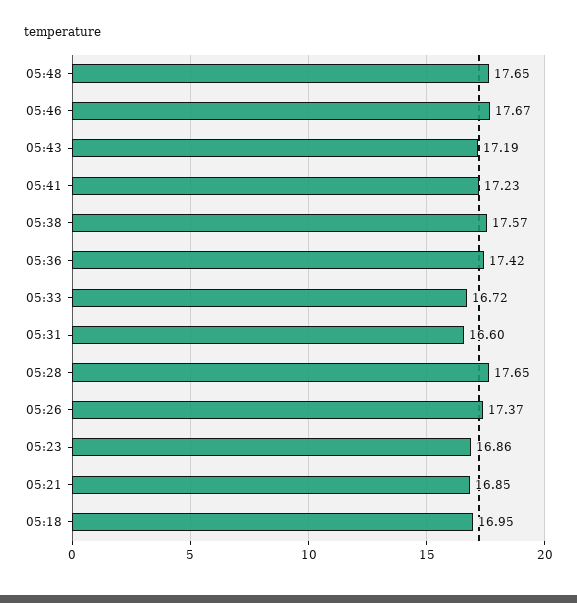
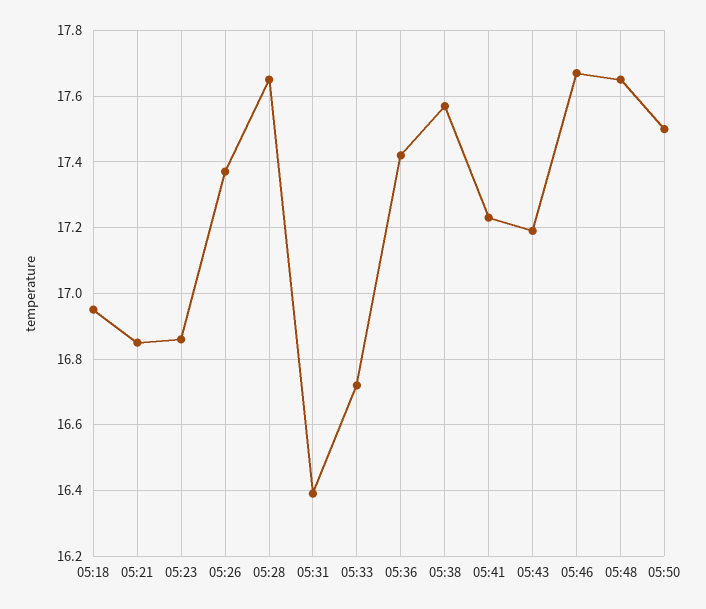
05:31: 16.6 -> 16.4
05:50: none -> 17.5

